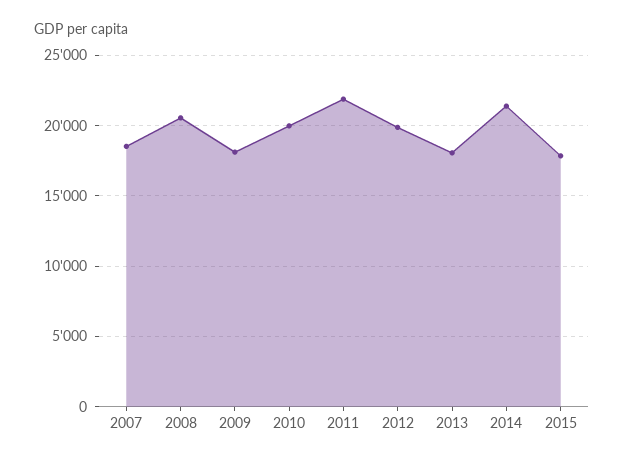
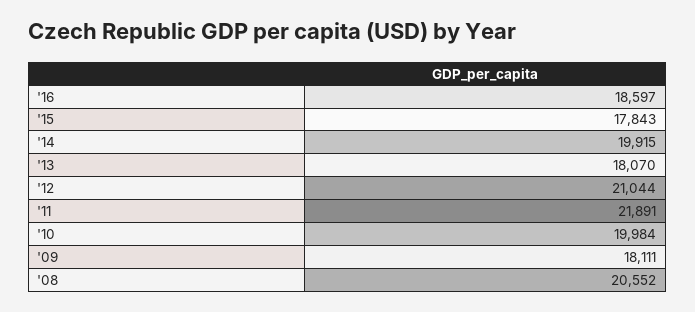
2007: 18500 -> none
2012: 20000 -> 21044
2014: 21500 -> 19915
'16: none -> 18597

